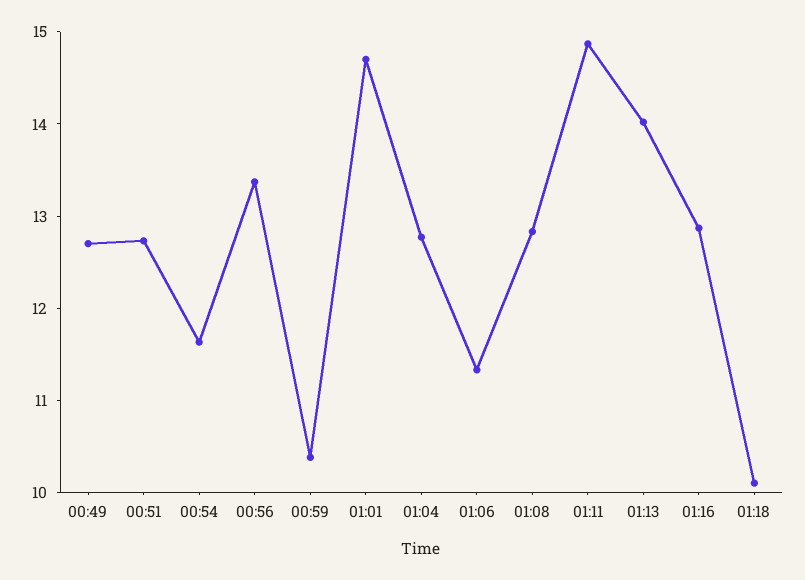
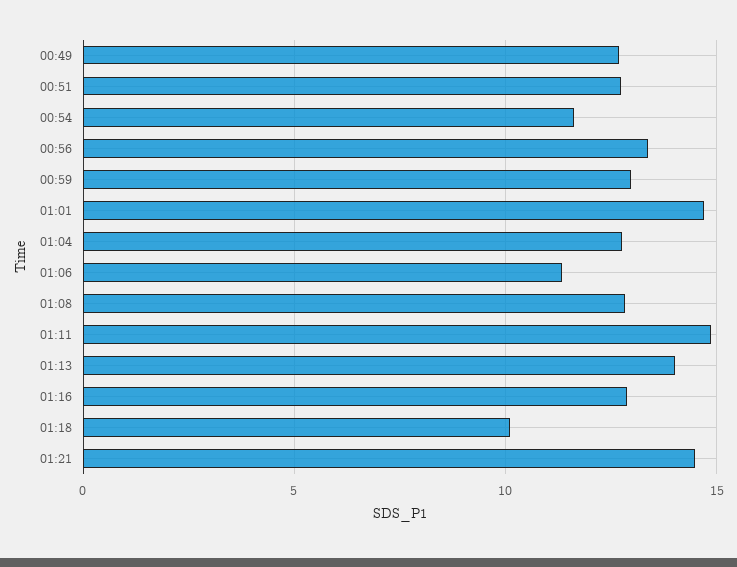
00:59: 10.4 -> 13
01:21: none -> 14.5

